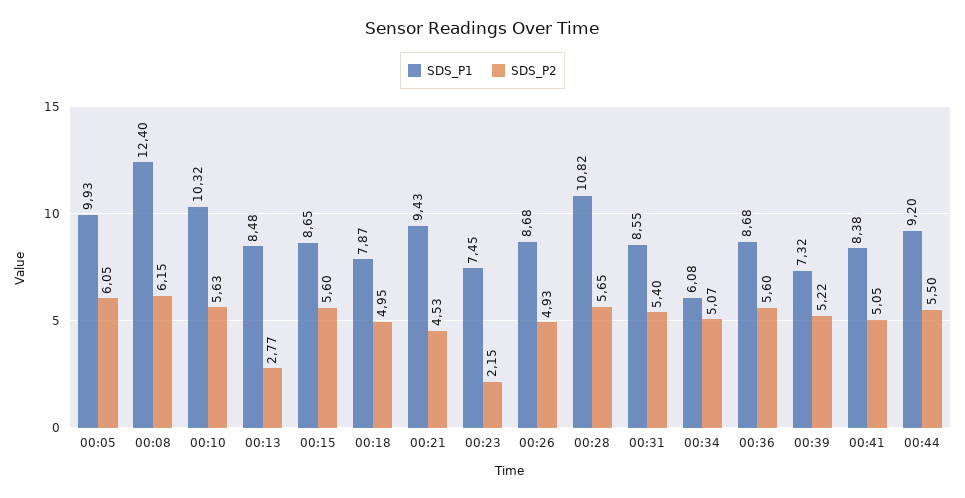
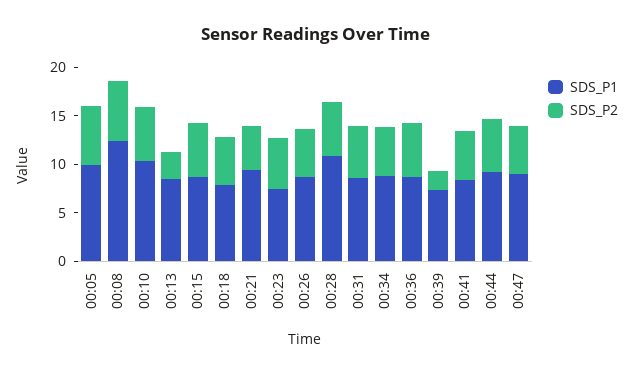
SDS_P2, 00:23: 2.15 -> 5
SDS_P1, 00:34: 6.08 -> 9
SDS_P2, 00:39: 5.22 -> 2
SDS_P1, 00:47: none -> 9
SDS_P2, 00:47: none -> 5

